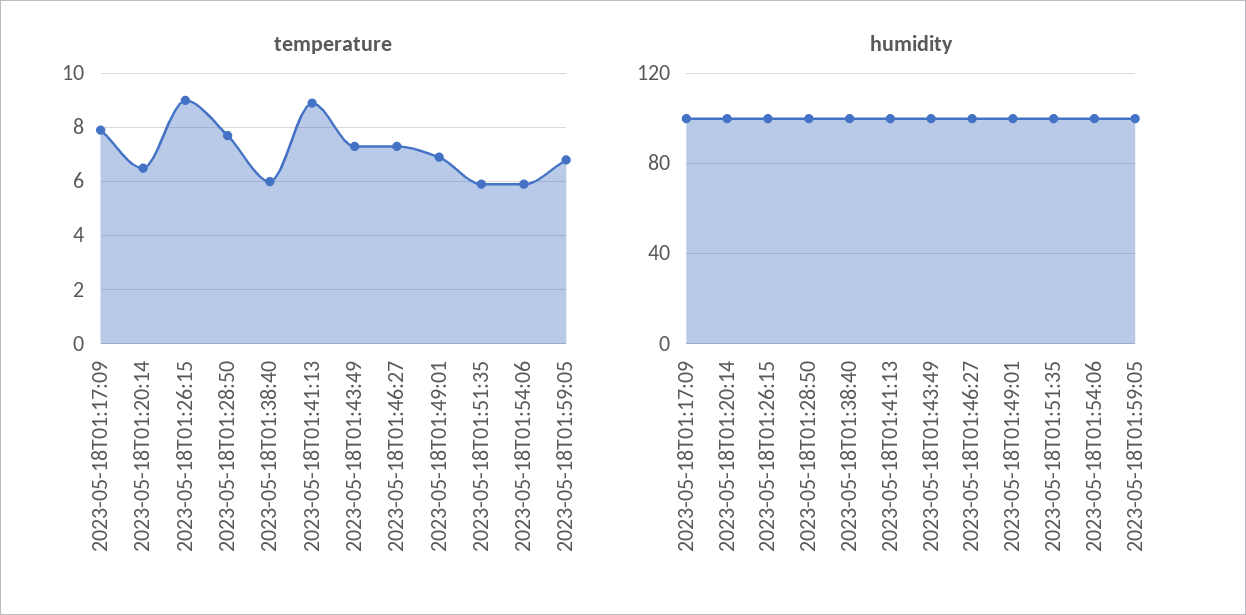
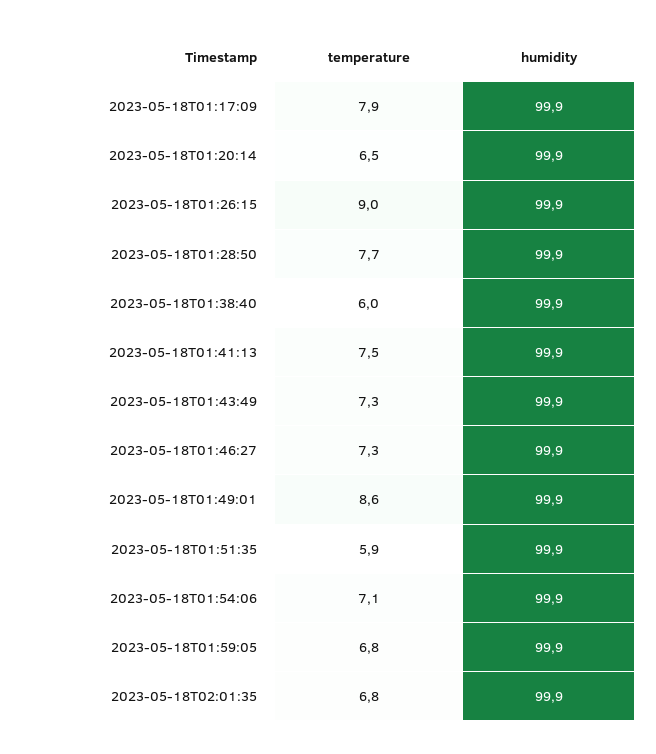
temperature, 2023-05-18T01:41:13: 9 -> 7.5
temperature, 2023-05-18T01:49:01: 7 -> 8.6
temperature, 2023-05-18T01:54:06: 6 -> 7.1
temperature, 2023-05-18T02:01:35: none -> 6.8
humidity, 2023-05-18T02:01:35: none -> 99.9

